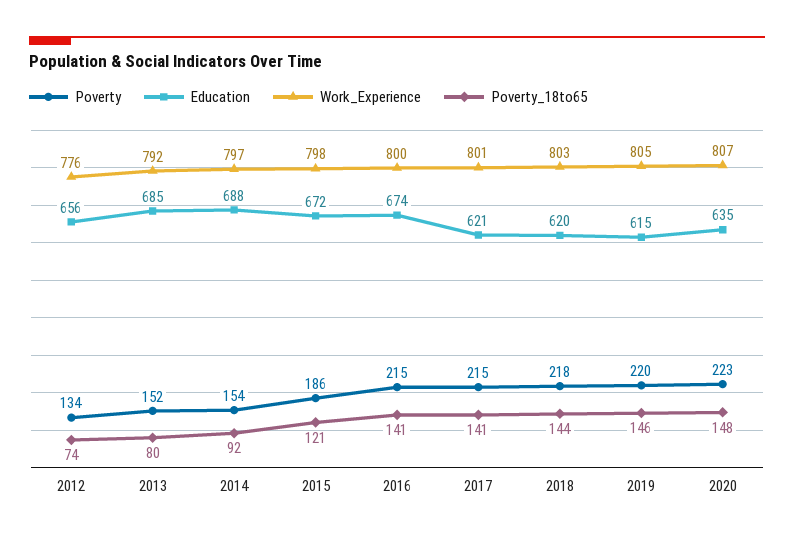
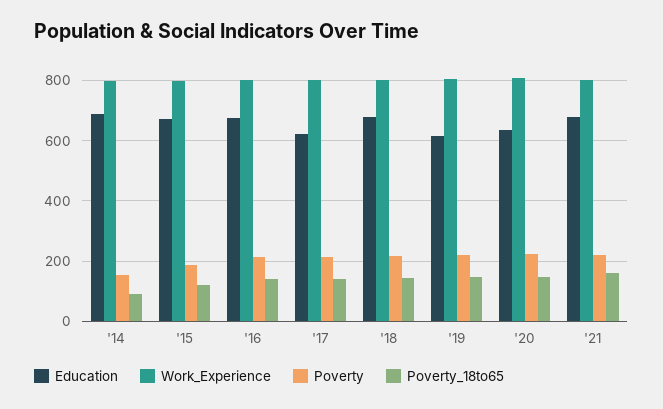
Poverty, 2012: 134 -> none
Education, 2012: 656 -> none
Work_Experience, 2012: 776 -> none
Poverty_18to65, 2012: 74 -> none
Poverty, 2013: 152 -> none
Education, 2013: 685 -> none
Work_Experience, 2013: 792 -> none
Poverty_18to65, 2013: 80 -> none
Education, 2018: 620 -> 680
Education, '21: none -> 680
Work_Experience, '21: none -> 800
Poverty, '21: none -> 220
Poverty_18to65, '21: none -> 160

